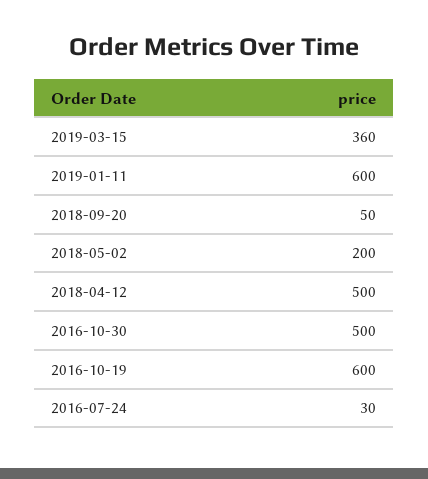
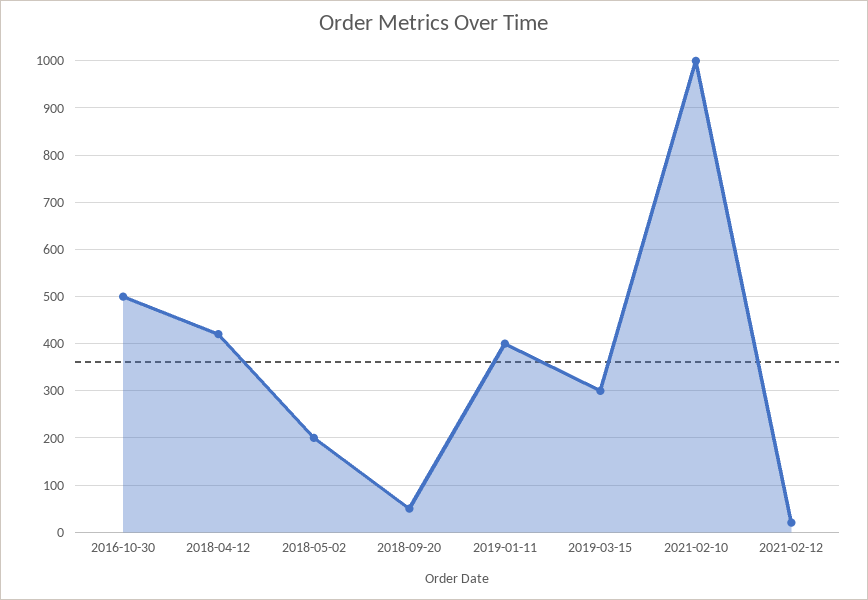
2019-03-15: 360 -> 300
2019-01-11: 600 -> 400
2018-04-12: 500 -> 420
2016-10-19: 600 -> none
2016-07-24: 30 -> none
2021-02-10: none -> 1000
2021-02-12: none -> 20

